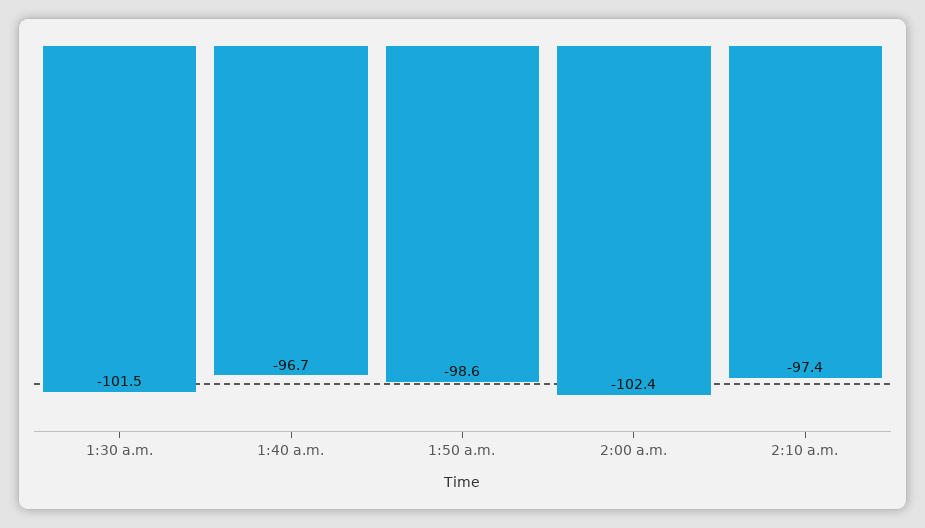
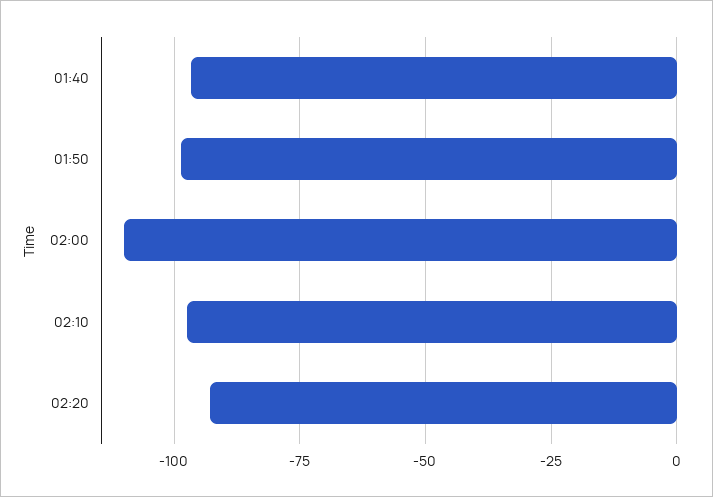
1:30 a.m.: -101.5 -> none
2:00 a.m.: -102.4 -> -110
02:20: none -> -92.5

